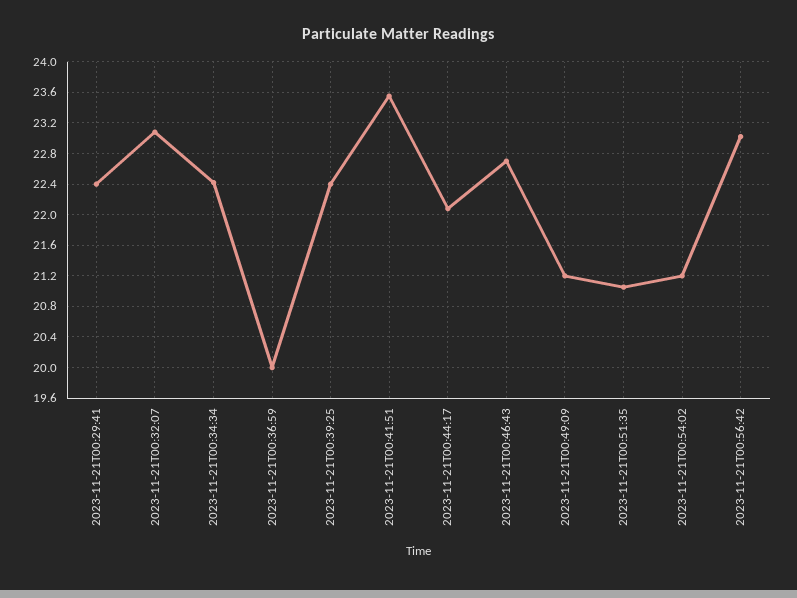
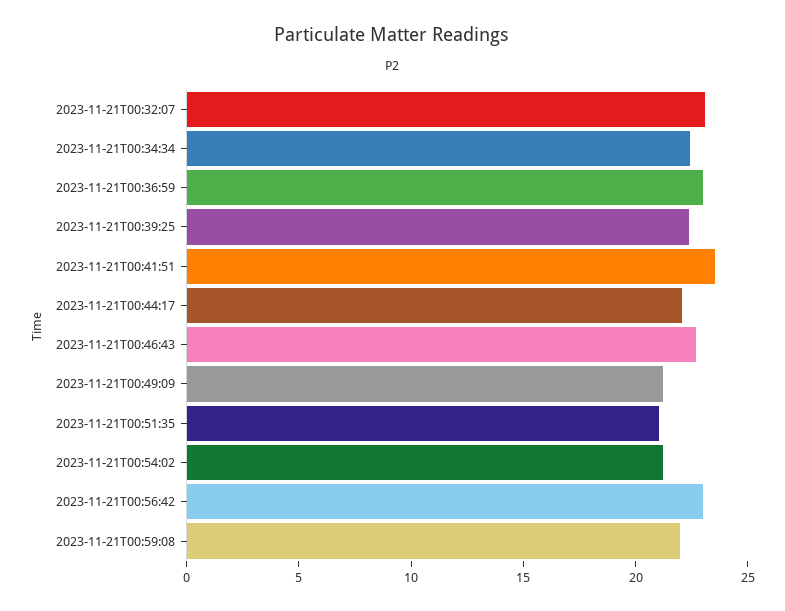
2023-11-21T00:29:41: 22.4 -> none
2023-11-21T00:36:59: 20 -> 23
2023-11-21T00:59:08: none -> 22

